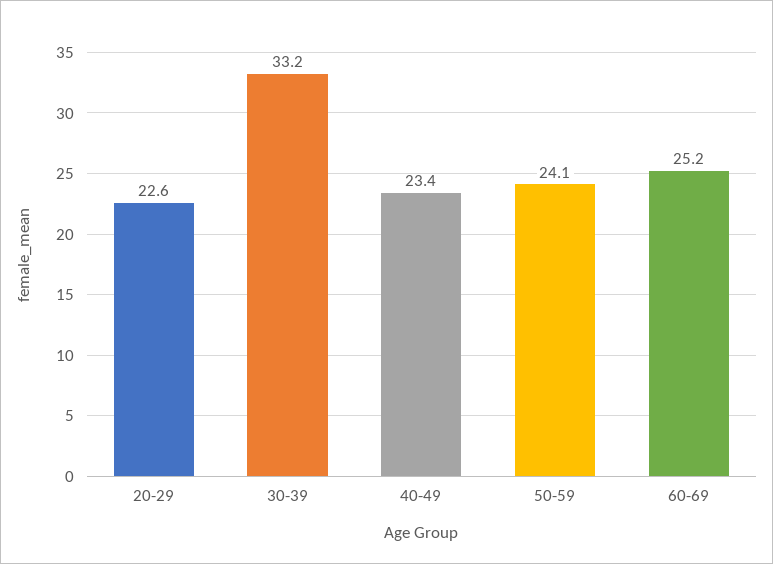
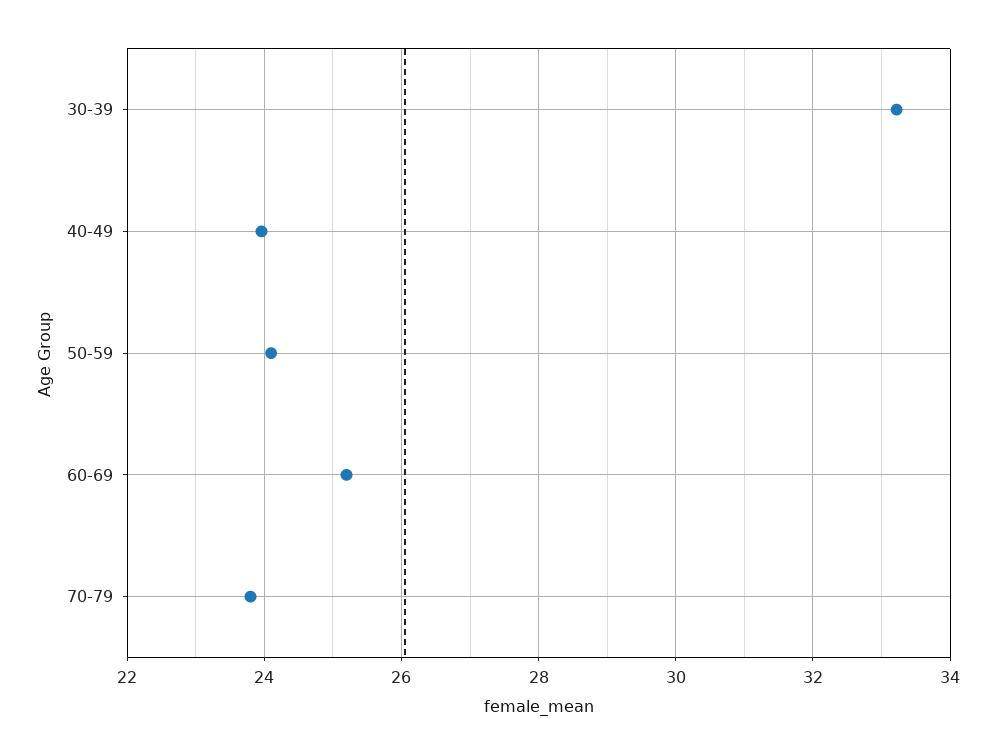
20-29: 22.6 -> none
40-49: 23.4 -> 24
70-79: none -> 23.8

